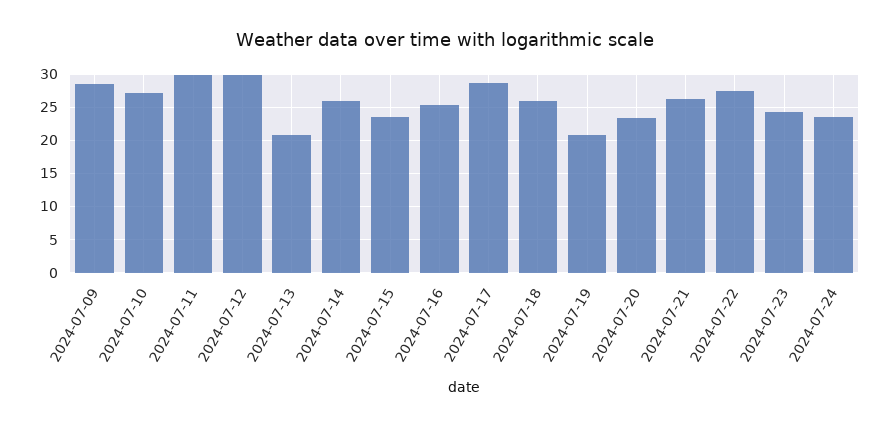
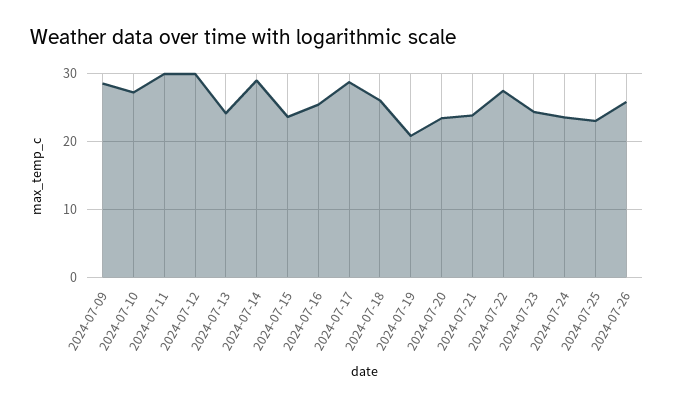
2024-07-13: 21 -> 24
2024-07-14: 26 -> 29
2024-07-21: 26 -> 24
2024-07-25: none -> 23
2024-07-26: none -> 26

